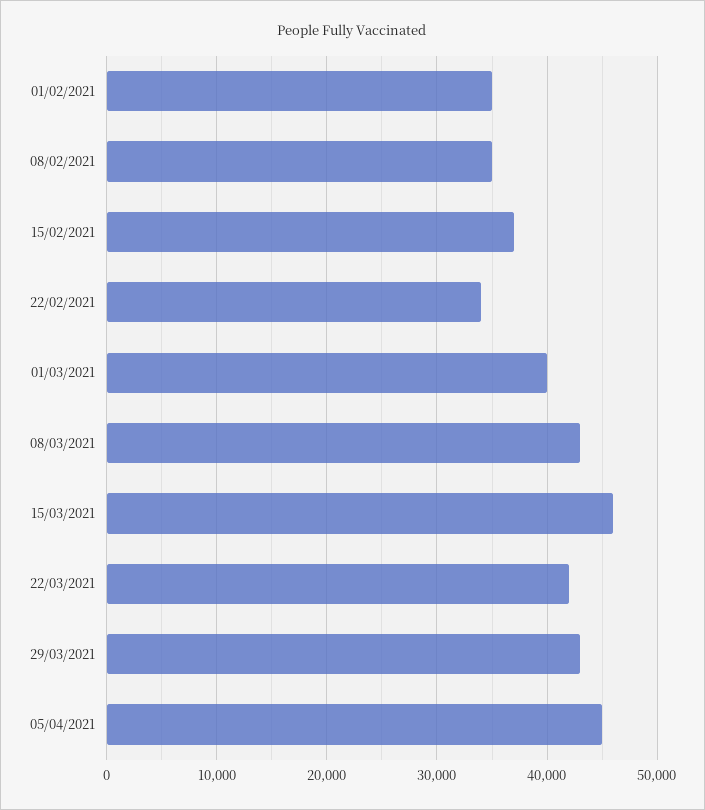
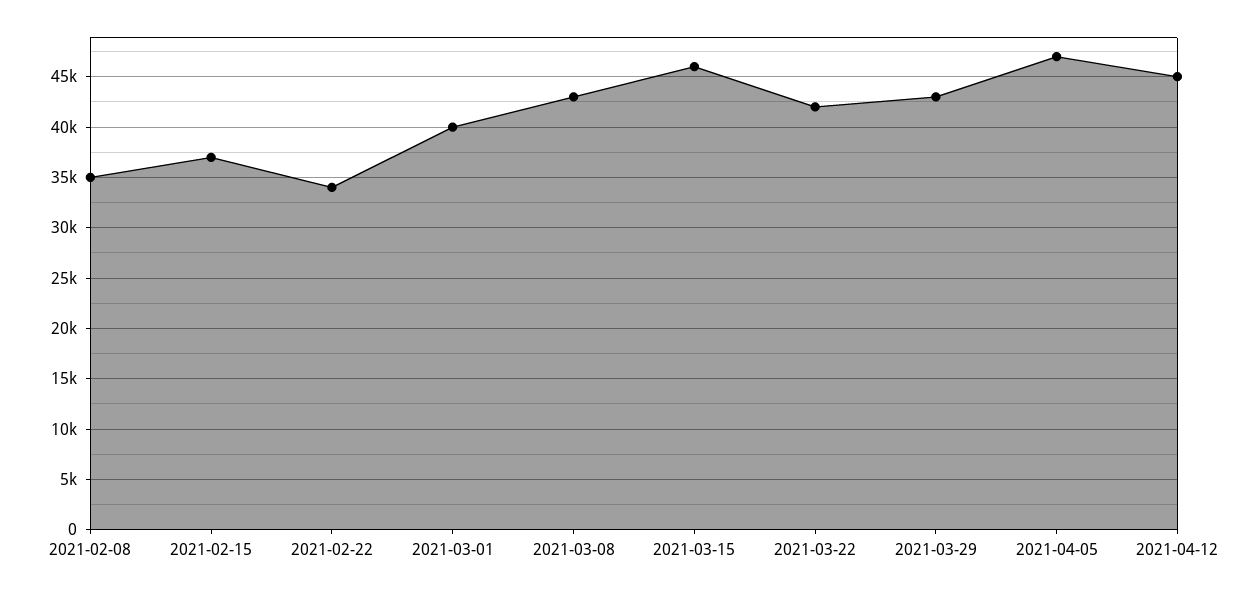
01/02/2021: 35000 -> none
05/04/2021: 45000 -> 47000
2021-04-12: none -> 45000

